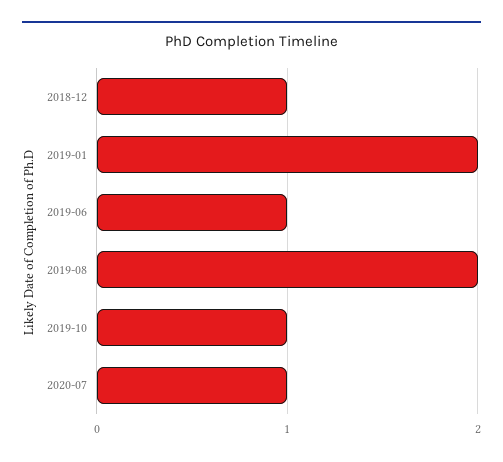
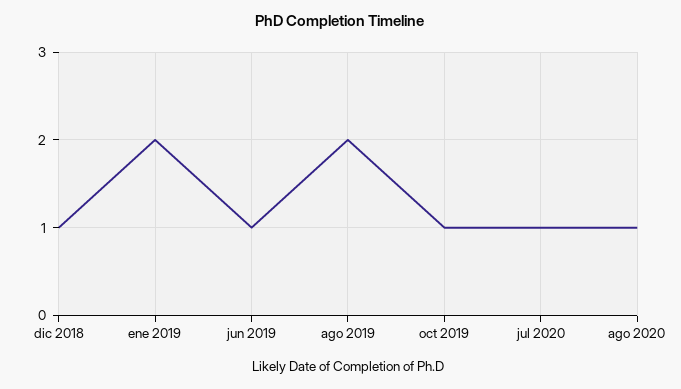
ago 2020: none -> 1

